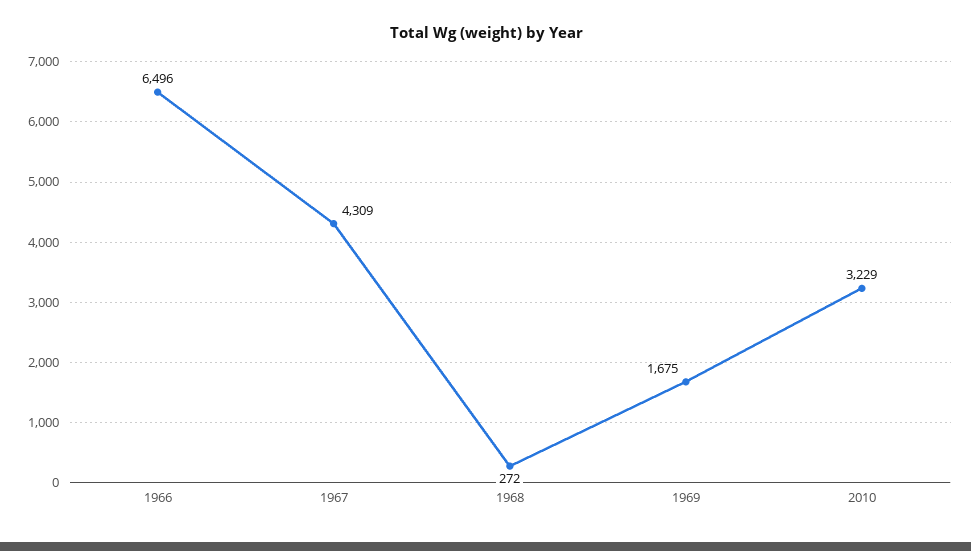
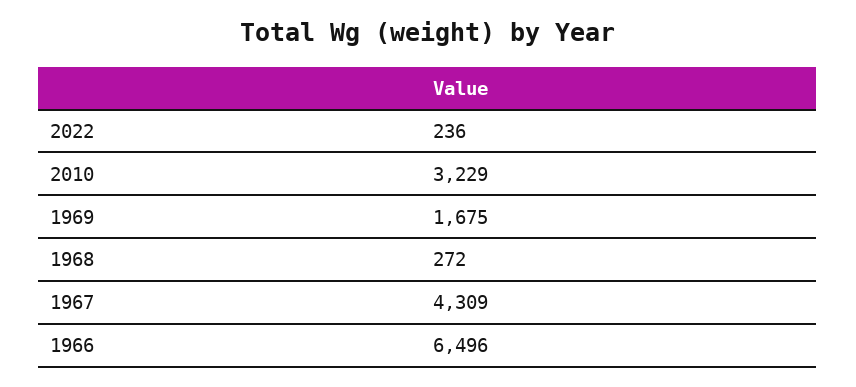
2022: none -> 236

